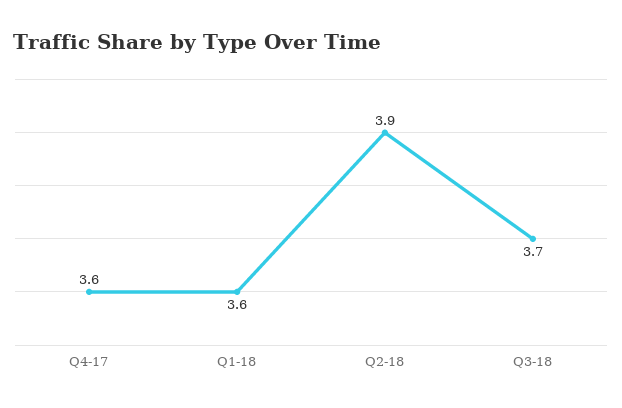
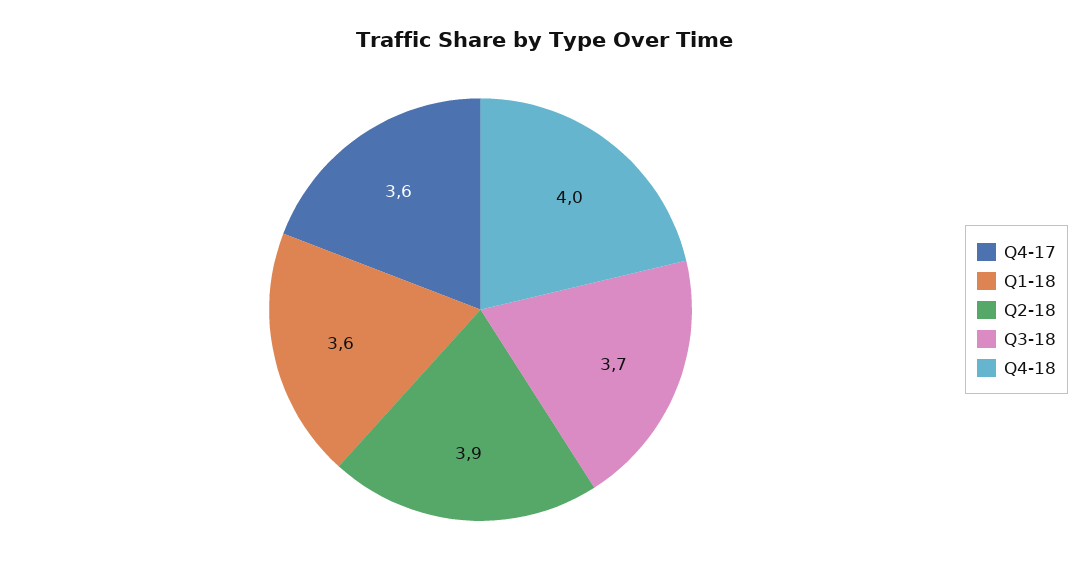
Q4-18: none -> 4

